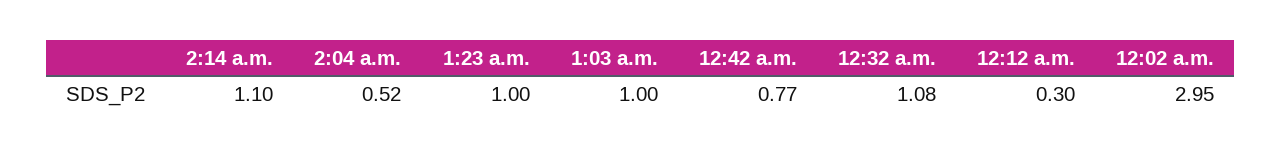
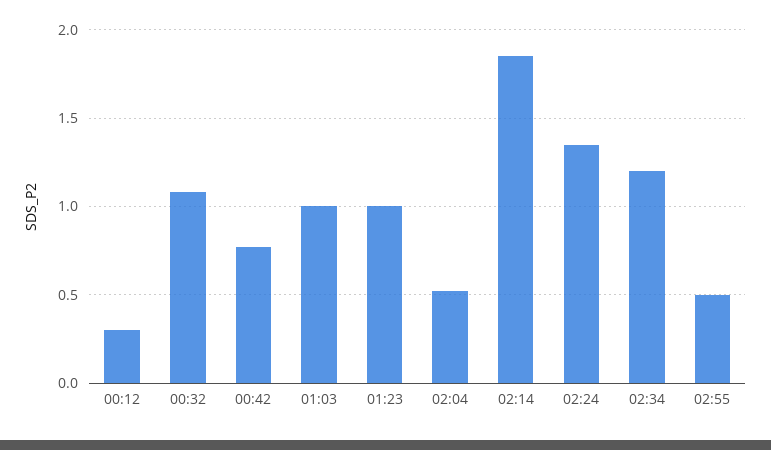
2:14 a.m.: 1.1 -> 1.85
12:02 a.m.: 2.95 -> none
02:24: none -> 1.35
02:34: none -> 1.2
02:55: none -> 0.5

